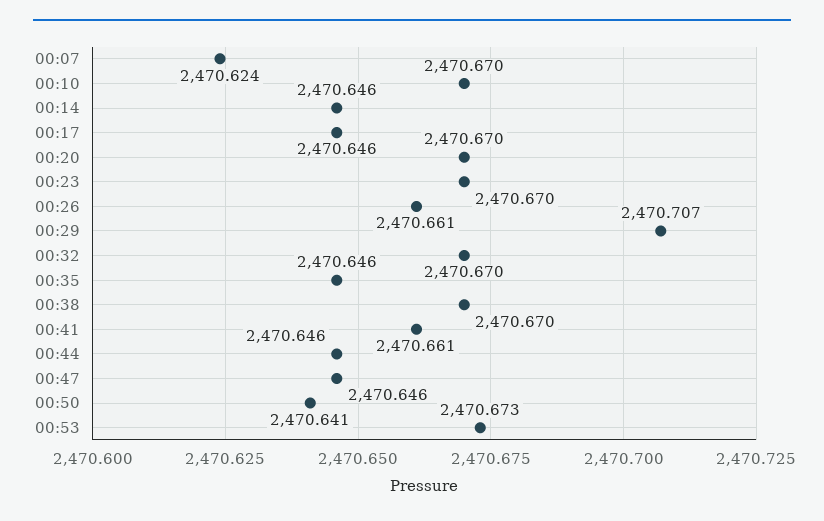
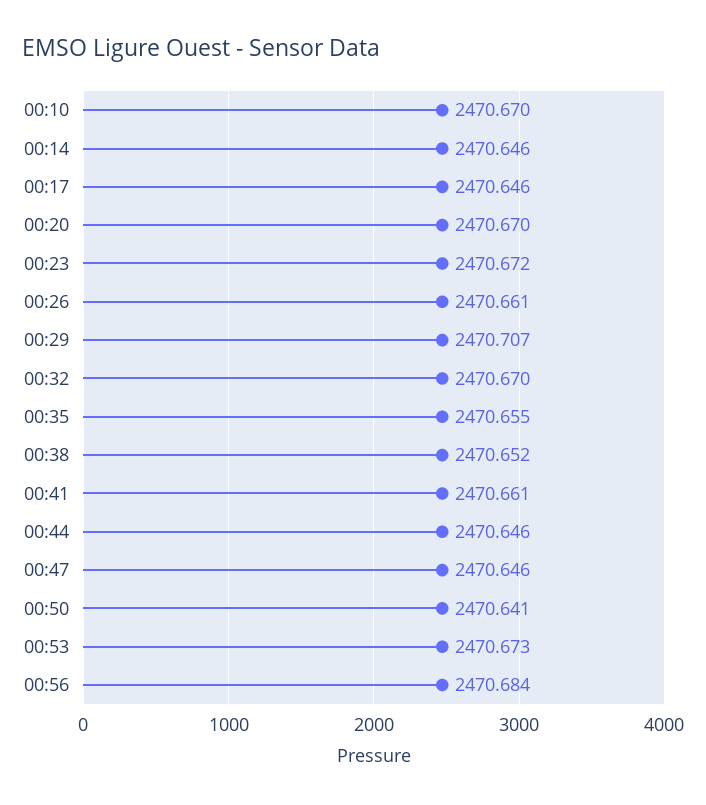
00:07: 2470.624 -> none
00:23: 2470.67 -> 2470.672
00:35: 2470.646 -> 2470.655
00:38: 2470.67 -> 2470.652
00:56: none -> 2470.684

